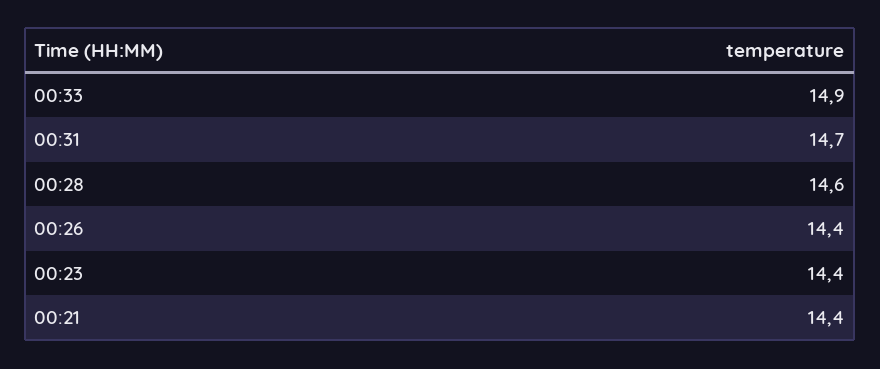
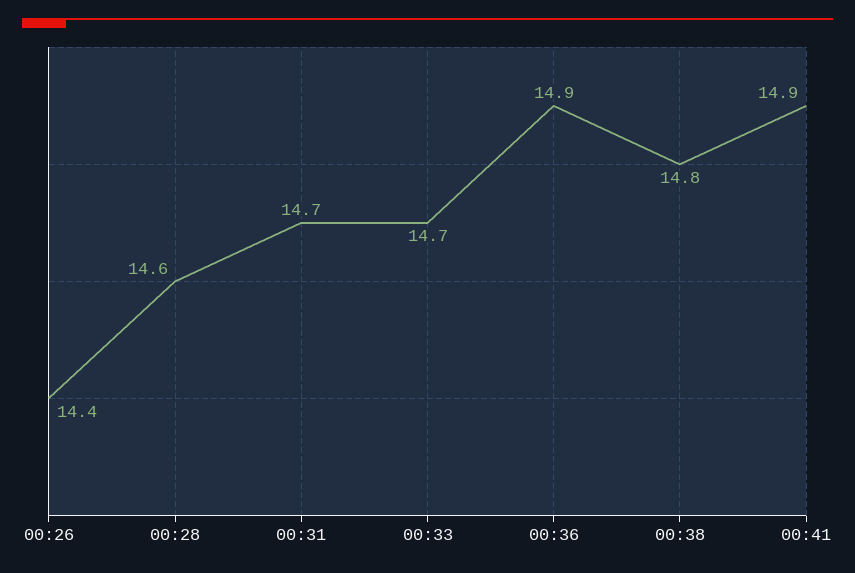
00:33: 14.9 -> 14.7
00:23: 14.4 -> none
00:21: 14.4 -> none
00:36: none -> 14.9
00:38: none -> 14.8
00:41: none -> 14.9

